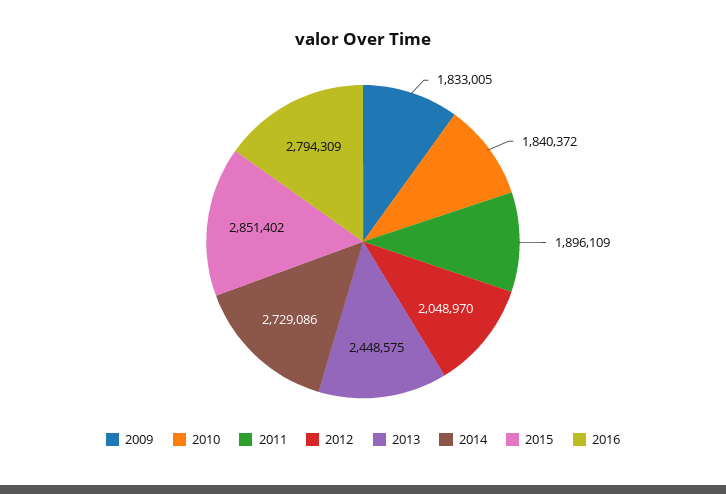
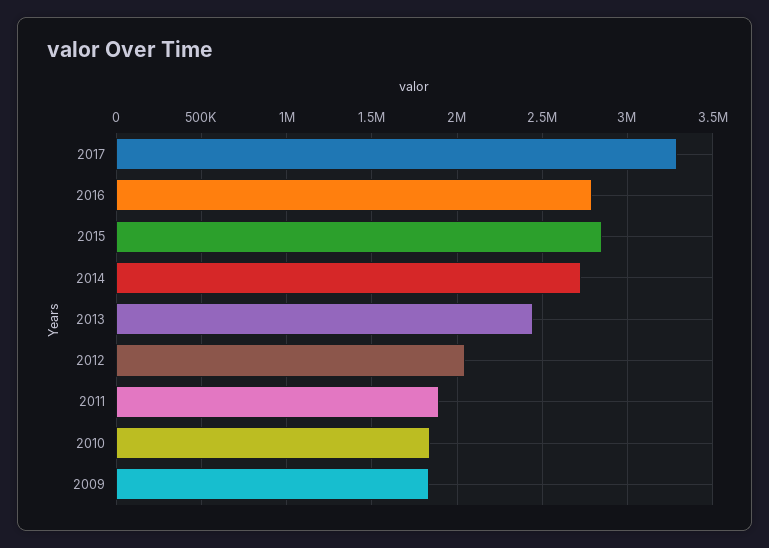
2017: none -> 3300000

